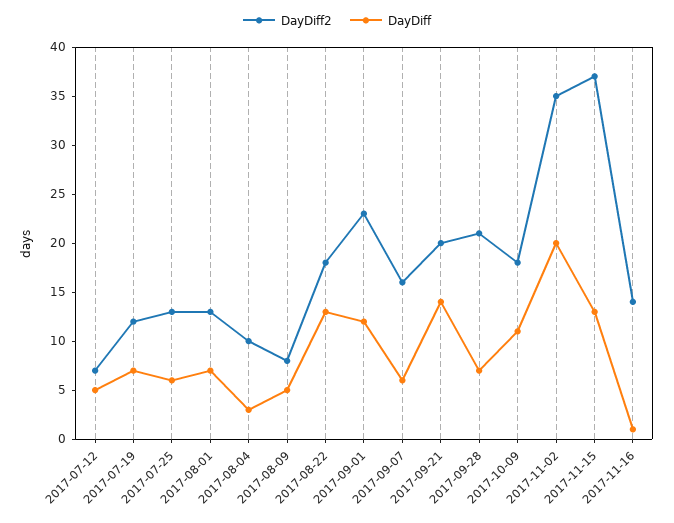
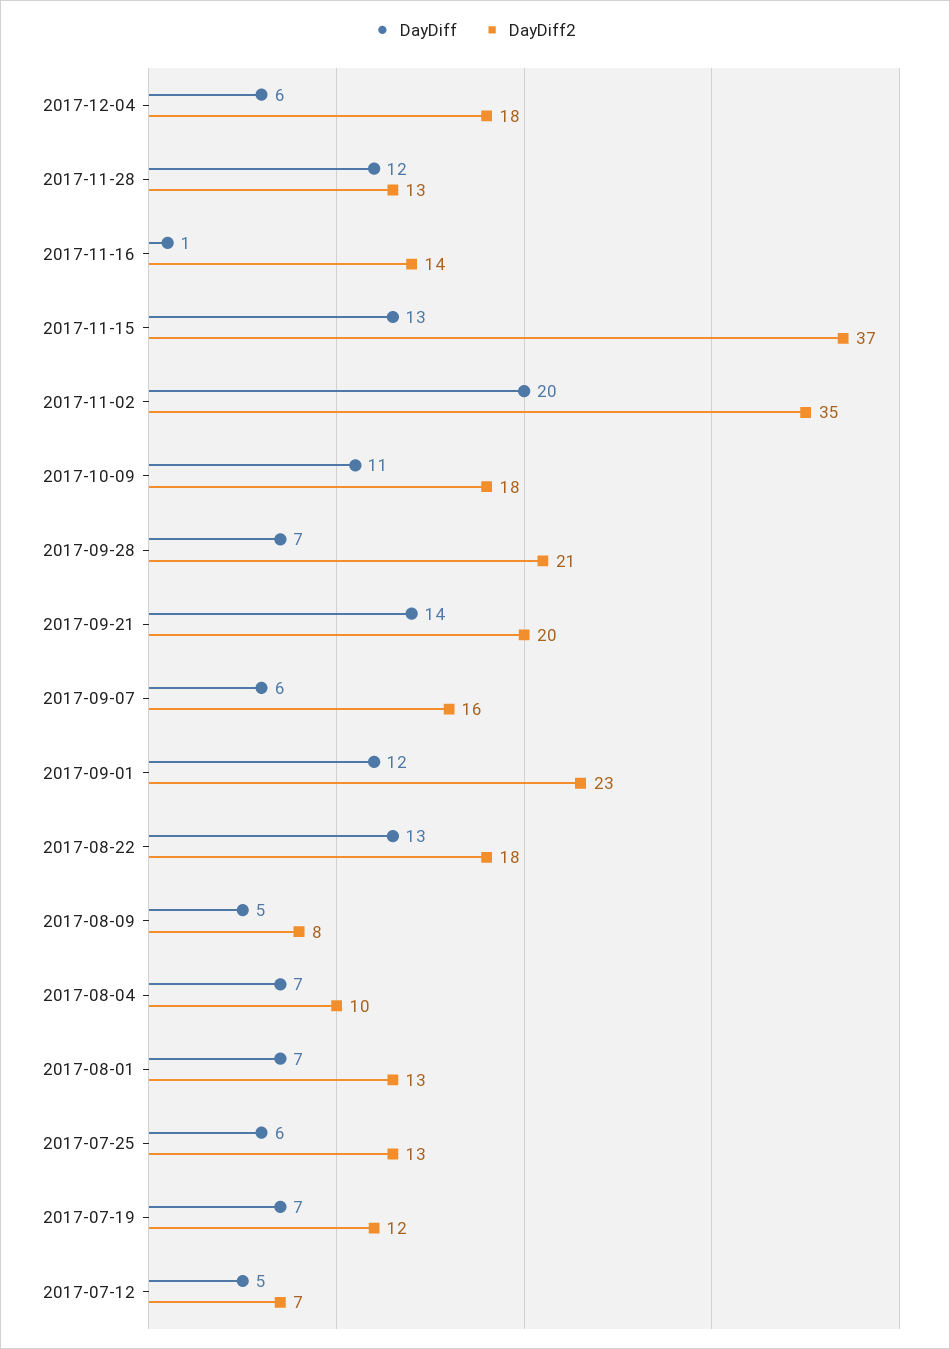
DayDiff, 2017-08-04: 3 -> 7
DayDiff, 2017-12-04: none -> 6
DayDiff2, 2017-12-04: none -> 18
DayDiff, 2017-11-28: none -> 12
DayDiff2, 2017-11-28: none -> 13

